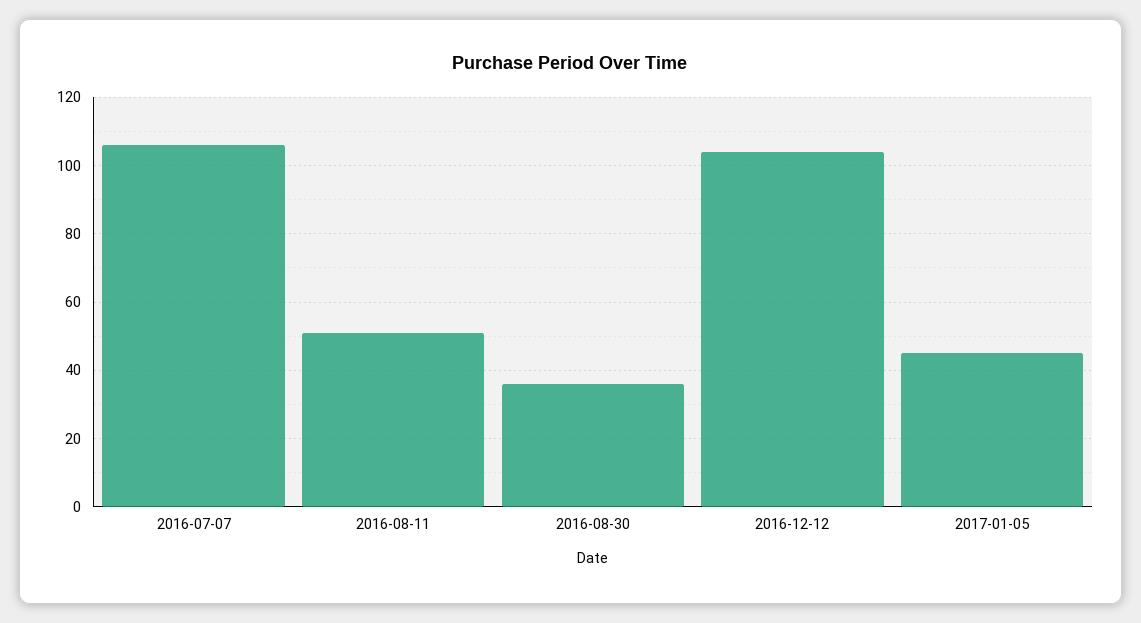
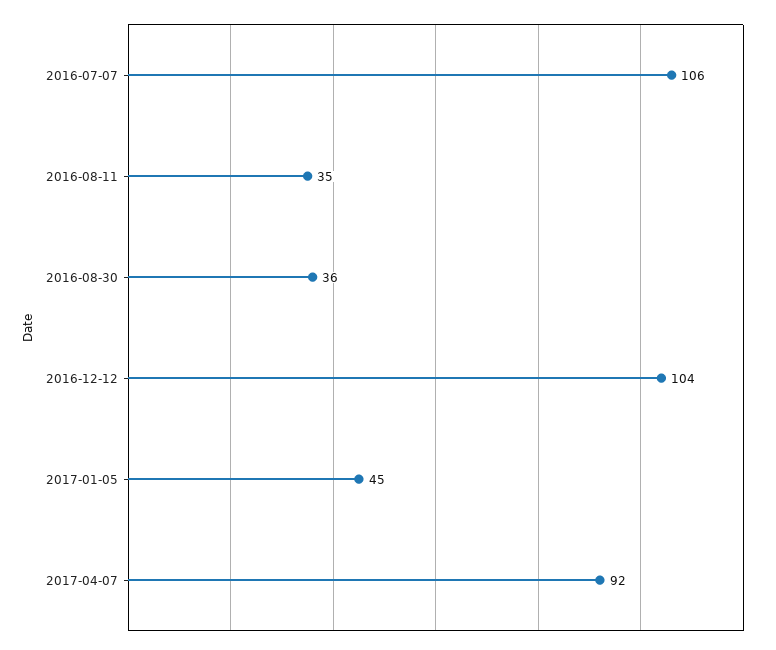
2016-08-11: 50 -> 35
2017-04-07: none -> 92

